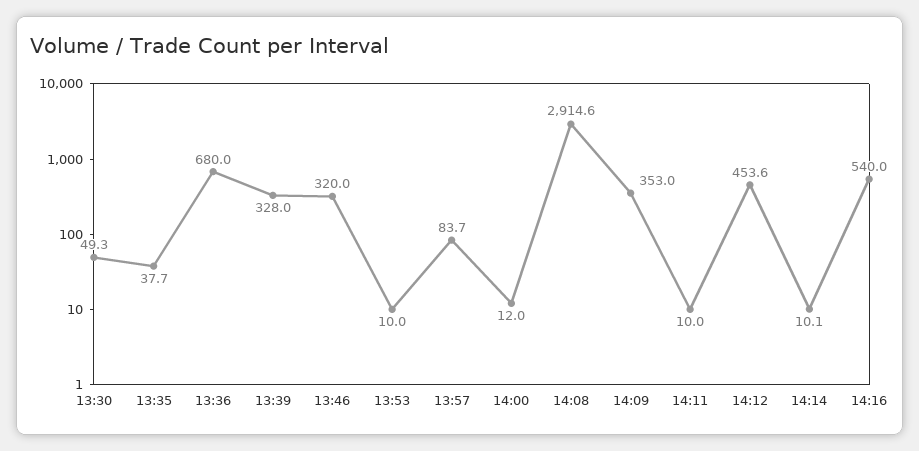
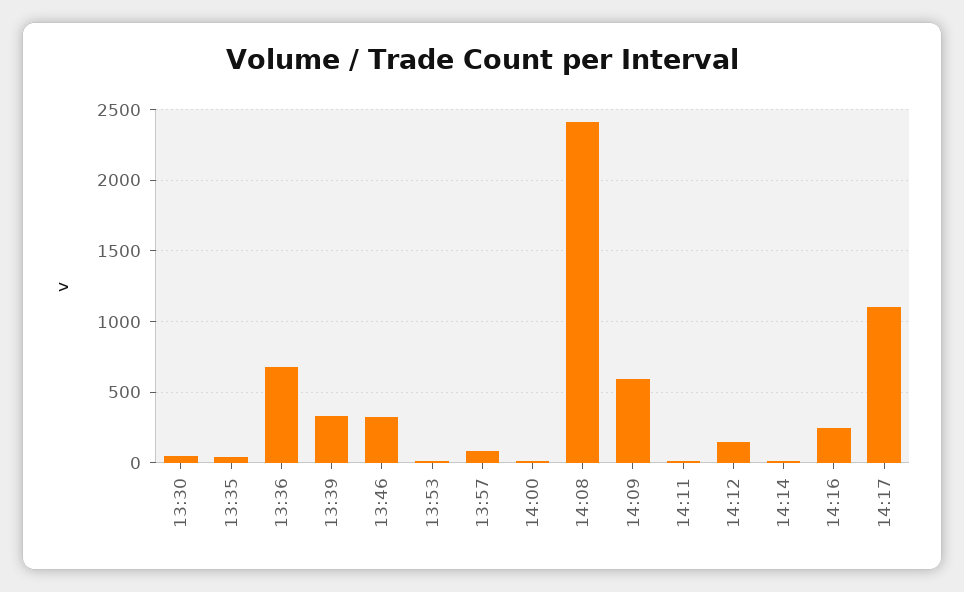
14:08: 2914.6 -> 2400
14:09: 353 -> 600
14:12: 453.6 -> 150
14:16: 540 -> 250
14:17: none -> 1100

